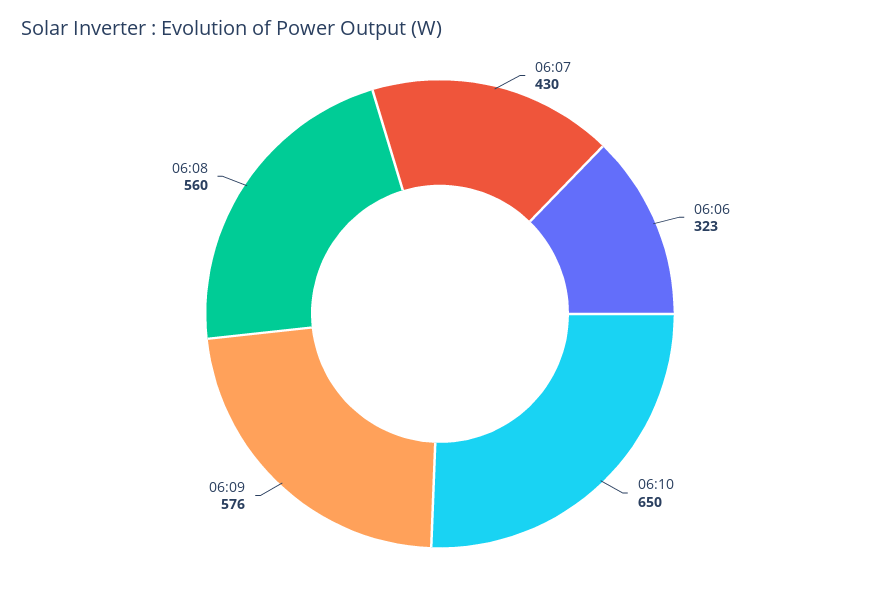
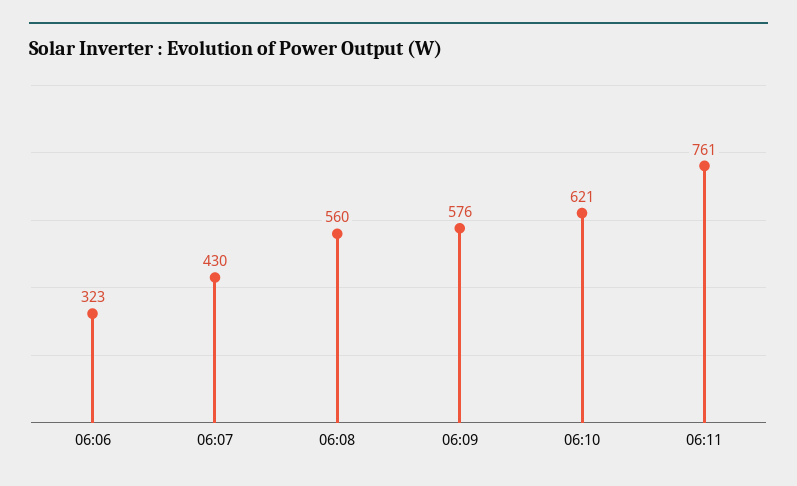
06:10: 650 -> 621
06:11: none -> 761

